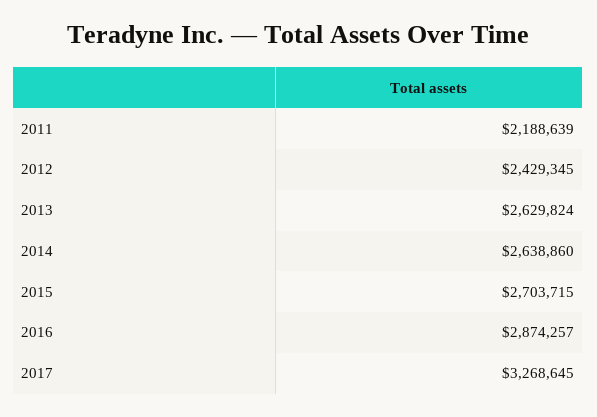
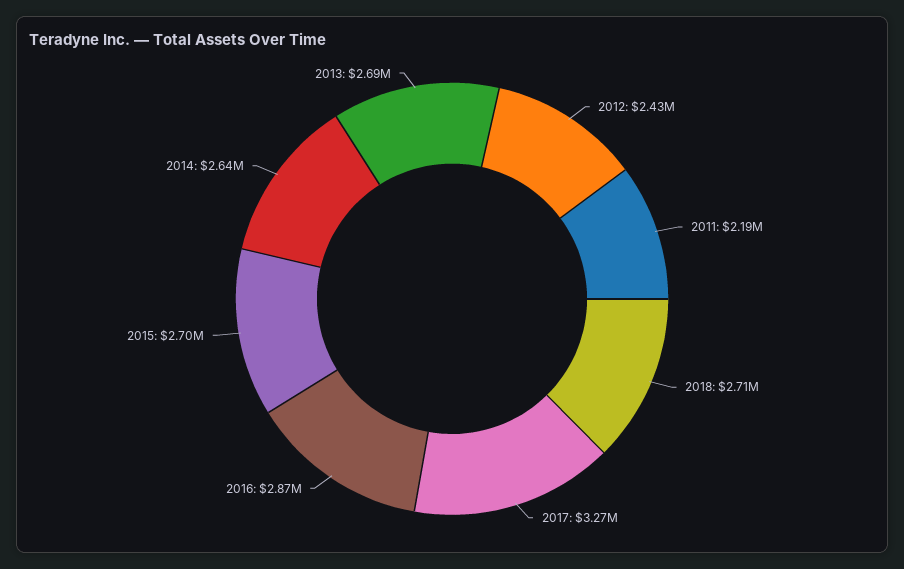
2013: 2629824 -> 2690000
2018: none -> 2710000

